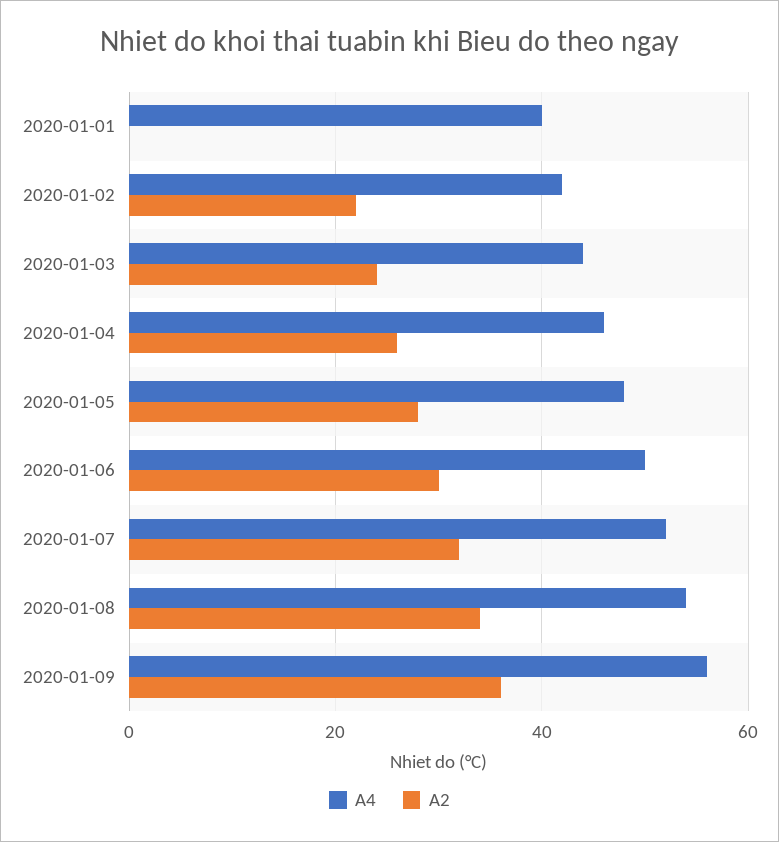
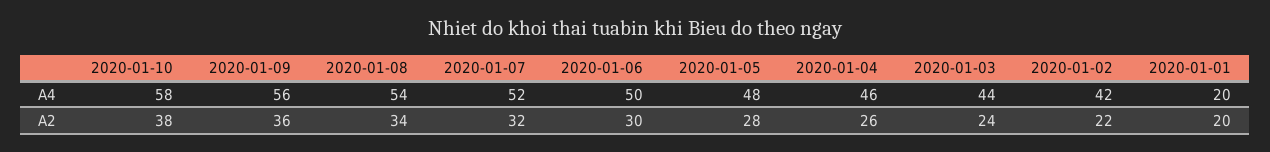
A4, 2020-01-01: 40 -> 20
A2, 2020-01-01: 0 -> 20
A4, 2020-01-10: none -> 58
A2, 2020-01-10: none -> 38

